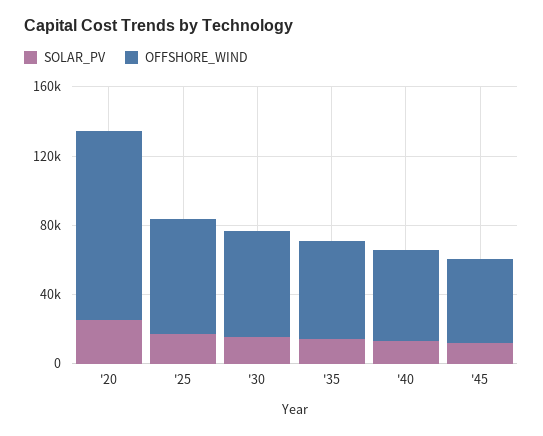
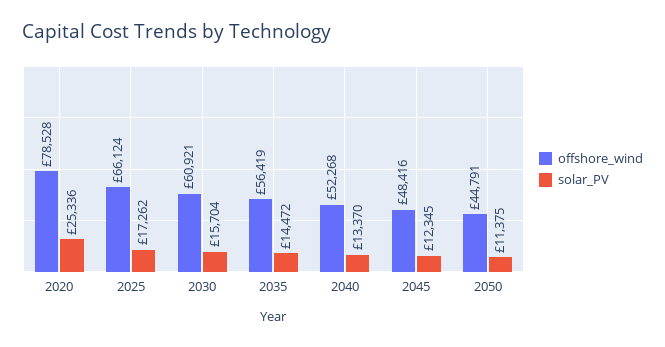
OFFSHORE_WIND, '20: 110000 -> 78528
OFFSHORE_WIND, 2050: none -> 44791
SOLAR_PV, 2050: none -> 11375

